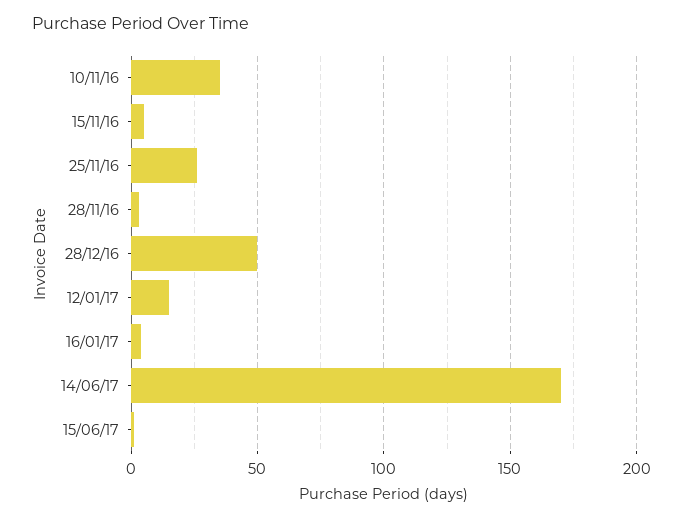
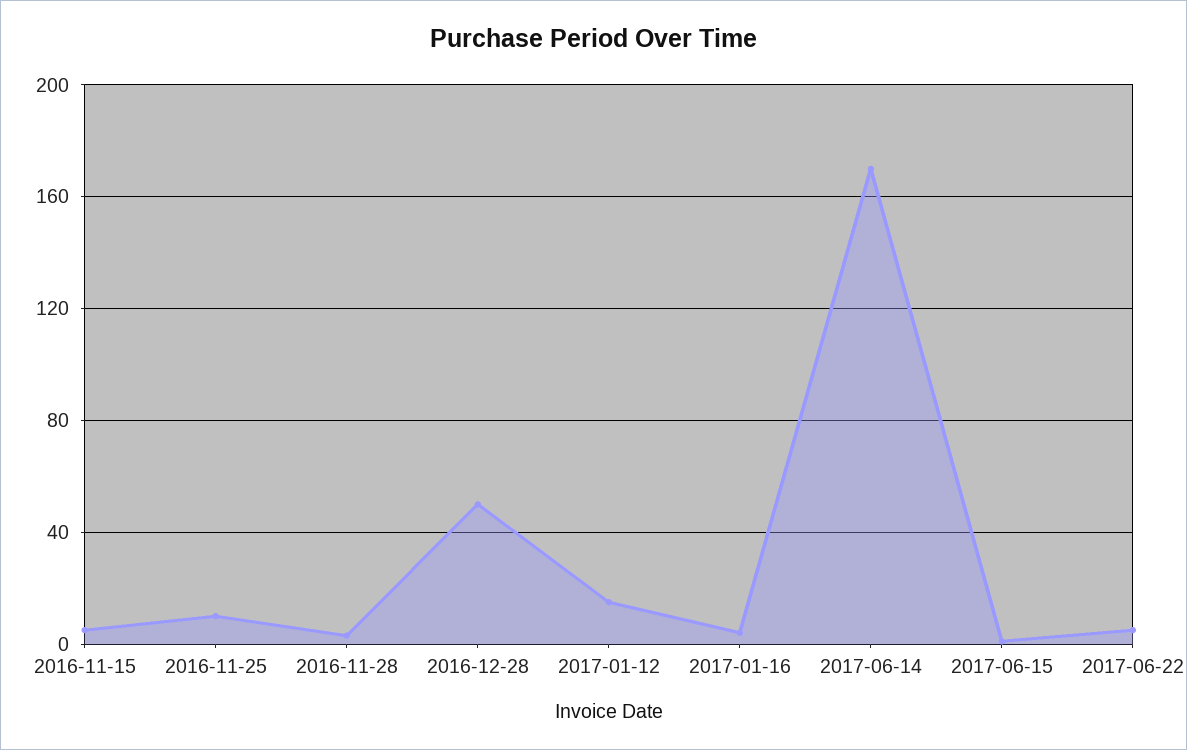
10/11/16: 35 -> none
25/11/16: 25 -> 10
2017-06-22: none -> 5

